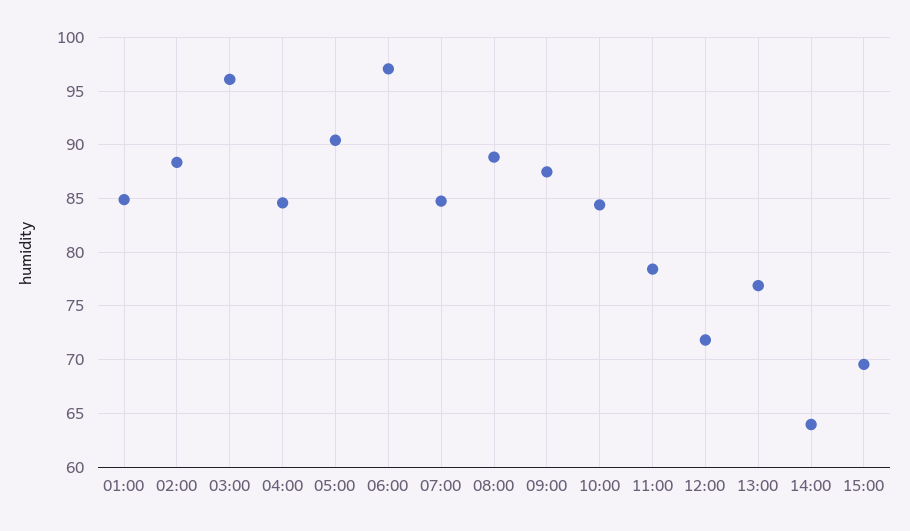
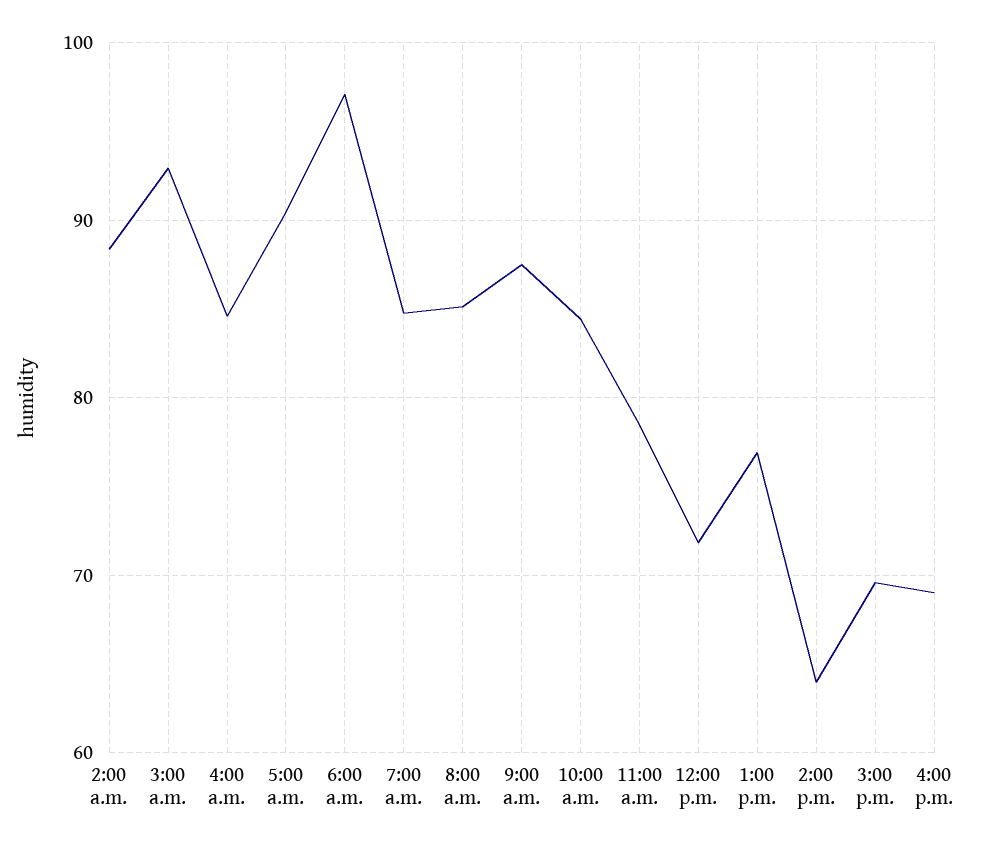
01:00: 85 -> none
03:00: 96 -> 93
08:00: 89 -> 85
4:00 p.m.: none -> 69

